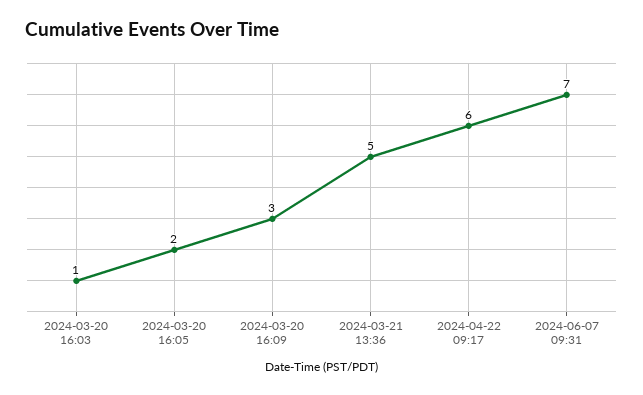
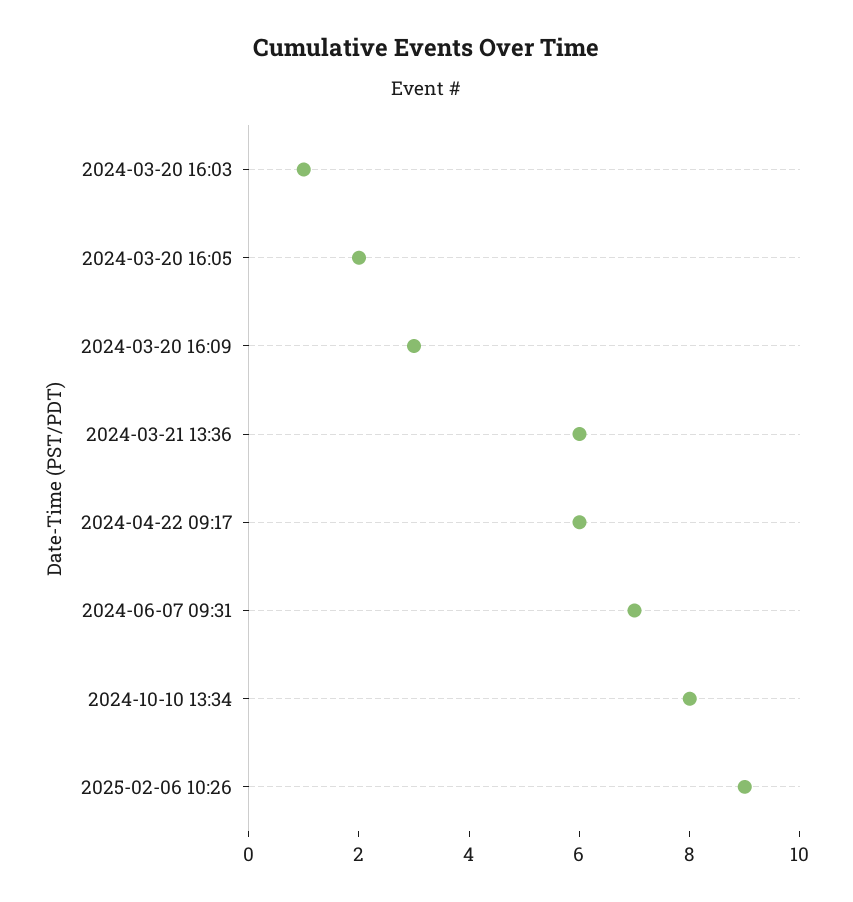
2024-03-21 13:36: 5 -> 6
2024-10-10 13:34: none -> 8
2025-02-06 10:26: none -> 9

